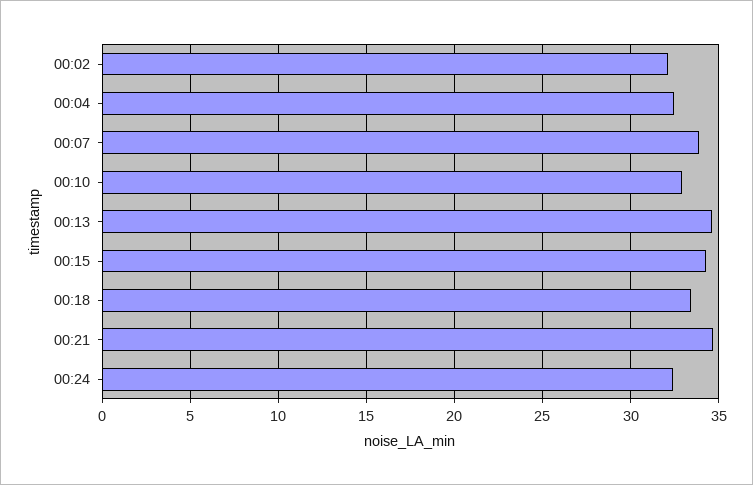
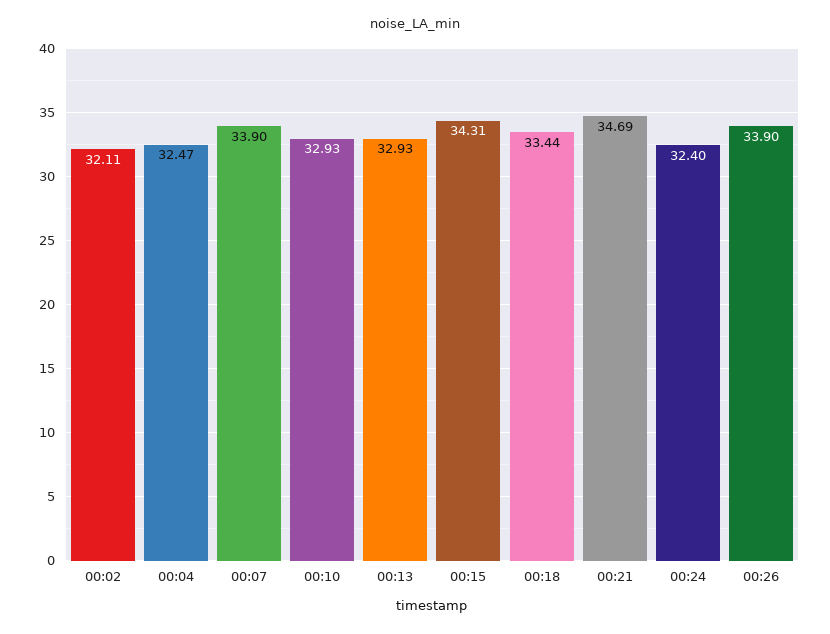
00:13: 34.5 -> 32.93
00:26: none -> 33.9

